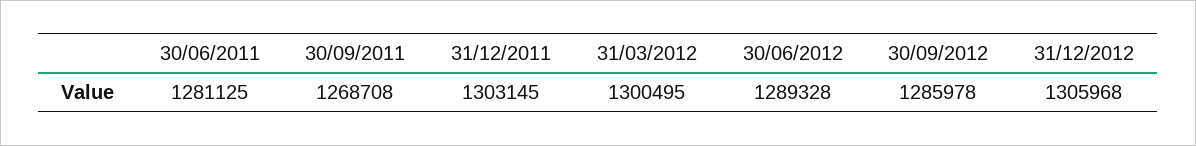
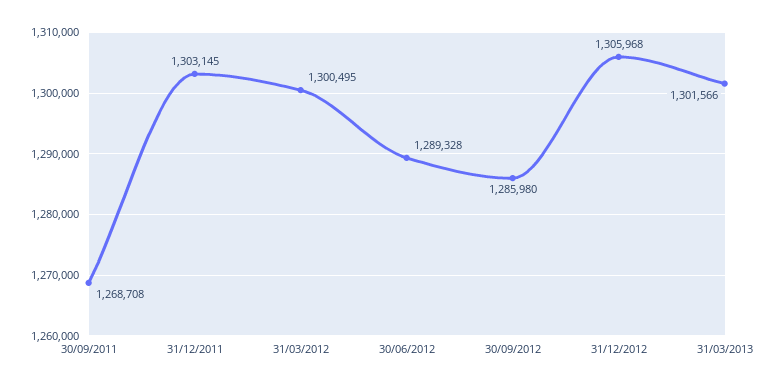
30/06/2011: 1281125 -> none
30/09/2012: 1285978 -> 1285980
31/03/2013: none -> 1301566

